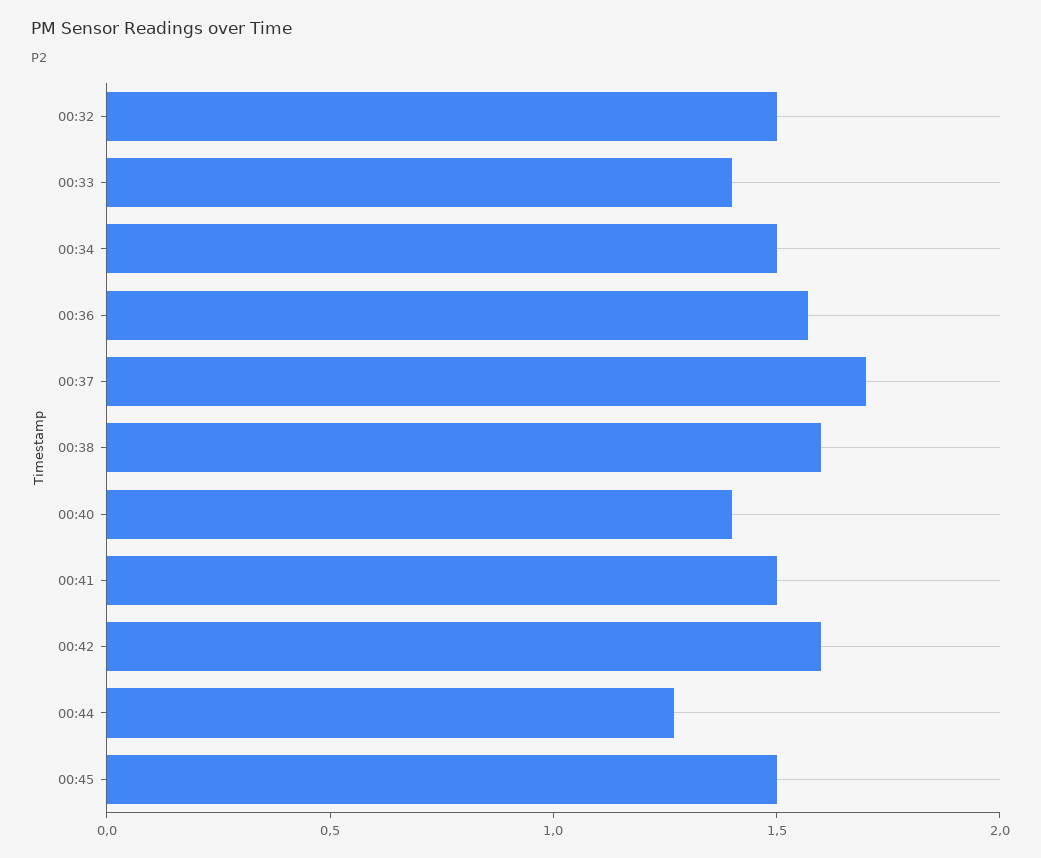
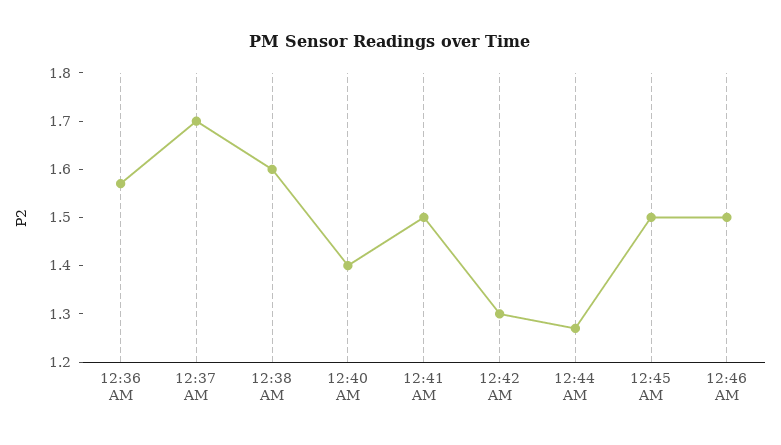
00:32: 1.5 -> none
00:33: 1.4 -> none
00:34: 1.5 -> none
00:42: 1.6 -> 1.3
12:46 AM: none -> 1.5

